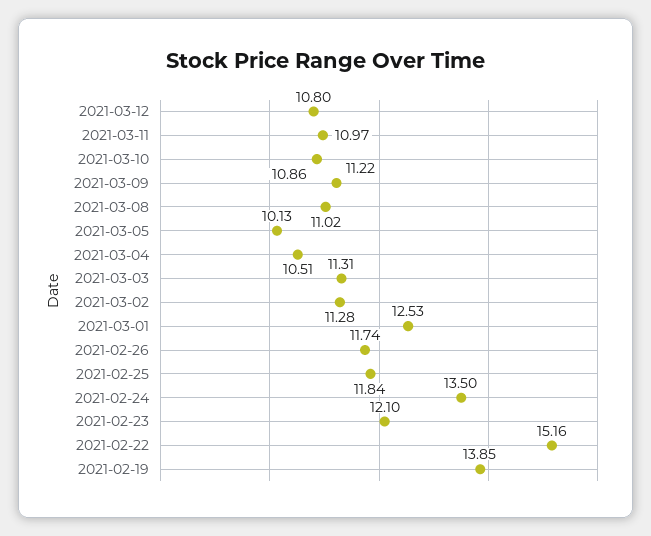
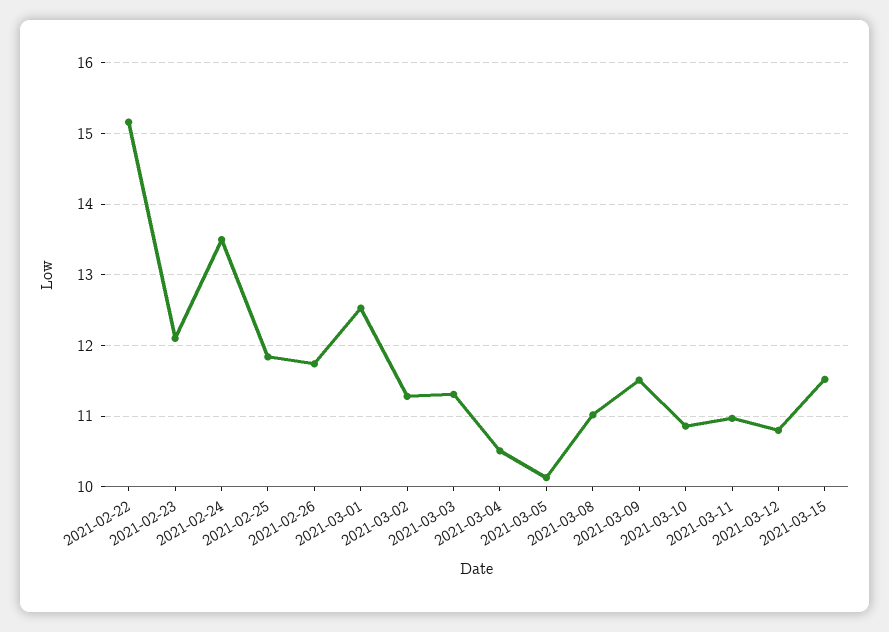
2021-03-09: 11.22 -> 11.5
2021-02-19: 13.85 -> none
2021-03-15: none -> 11.5

